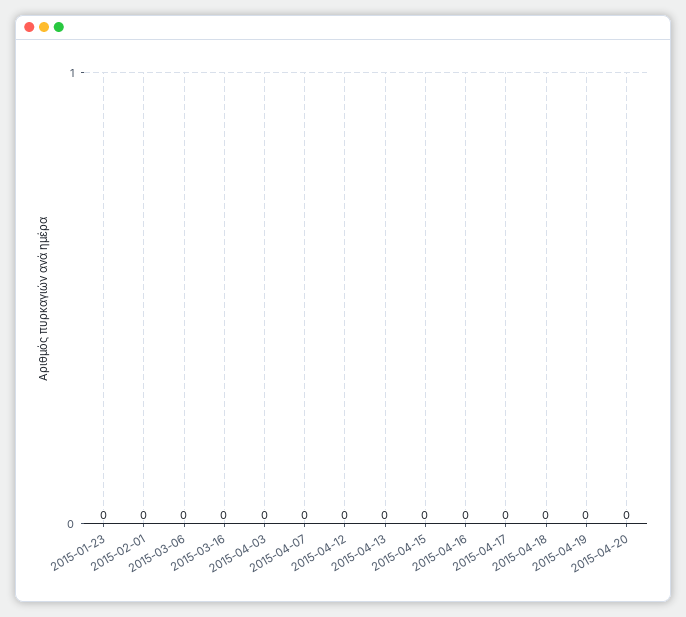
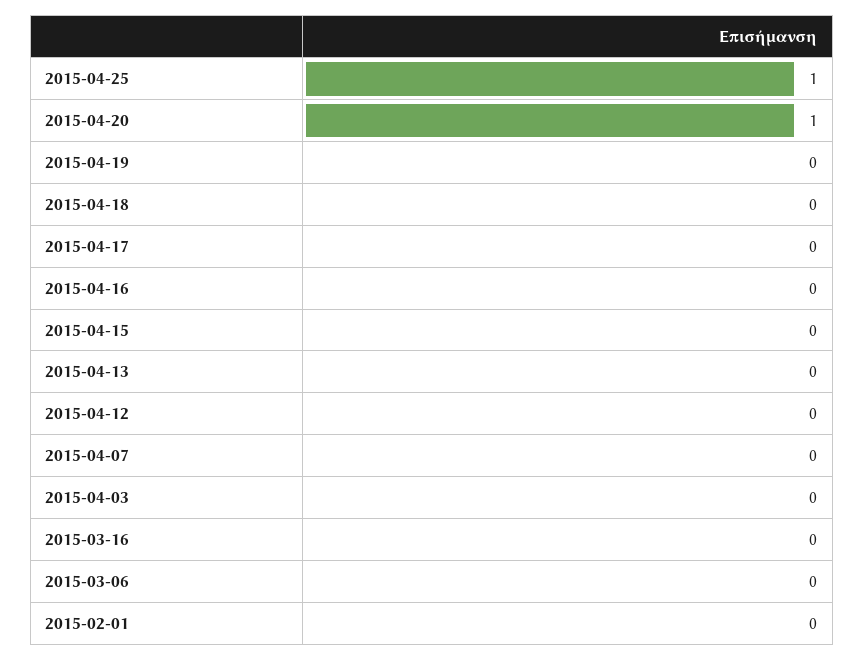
2015-01-23: 0 -> none
2015-04-20: 0 -> 1
2015-04-25: none -> 1

